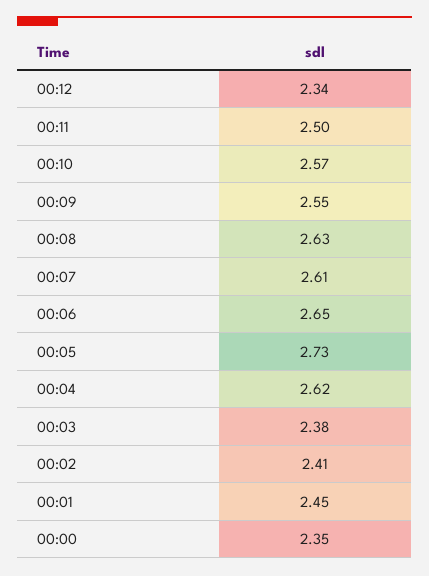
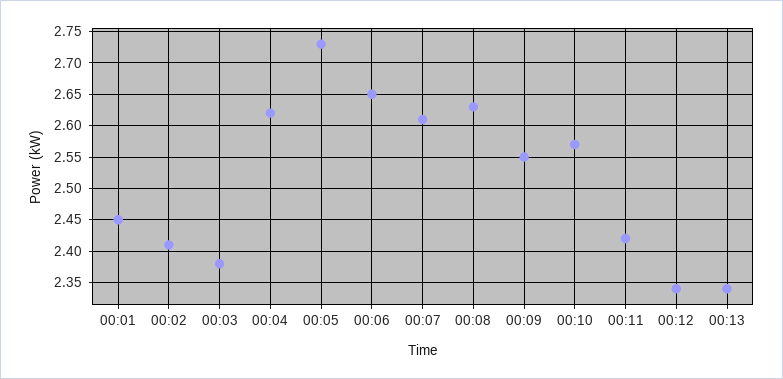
00:11: 2.5 -> 2.42
00:00: 2.35 -> none
00:13: none -> 2.34

